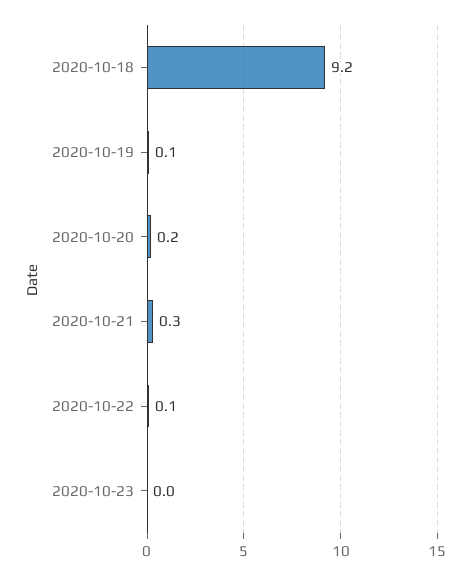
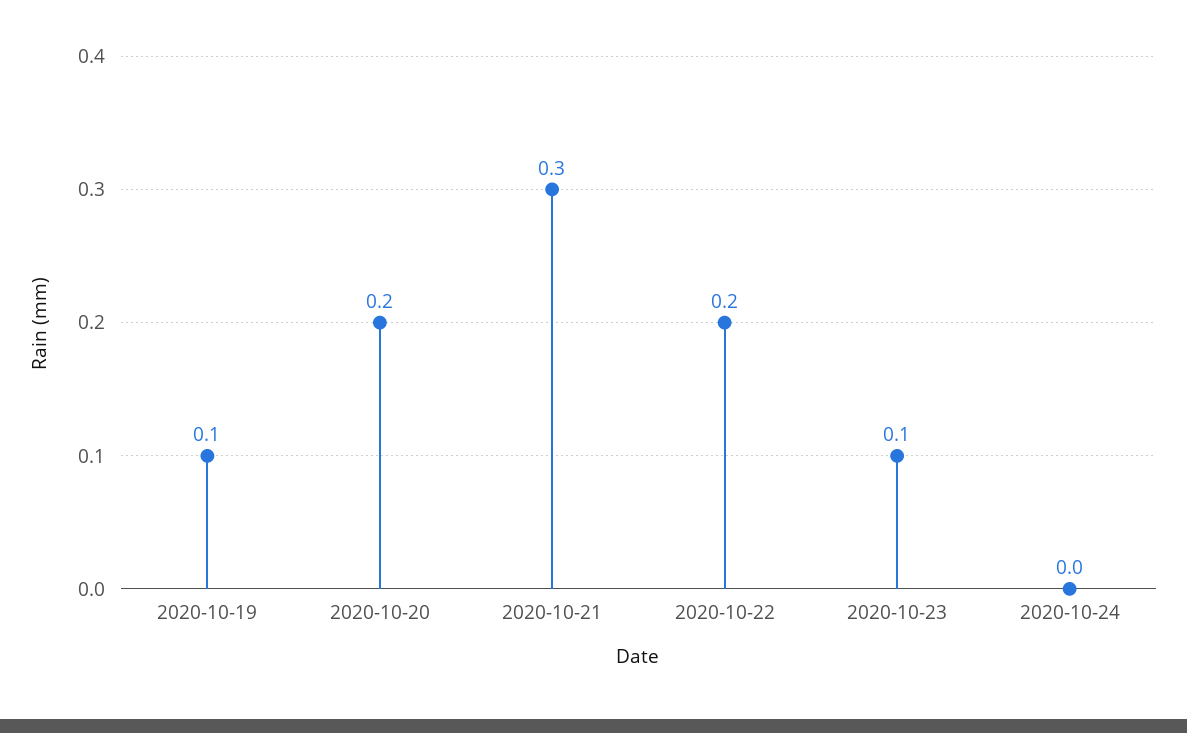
2020-10-18: 9.2 -> none
2020-10-22: 0.1 -> 0.2
2020-10-23: 0 -> 0.1
2020-10-24: none -> 0

